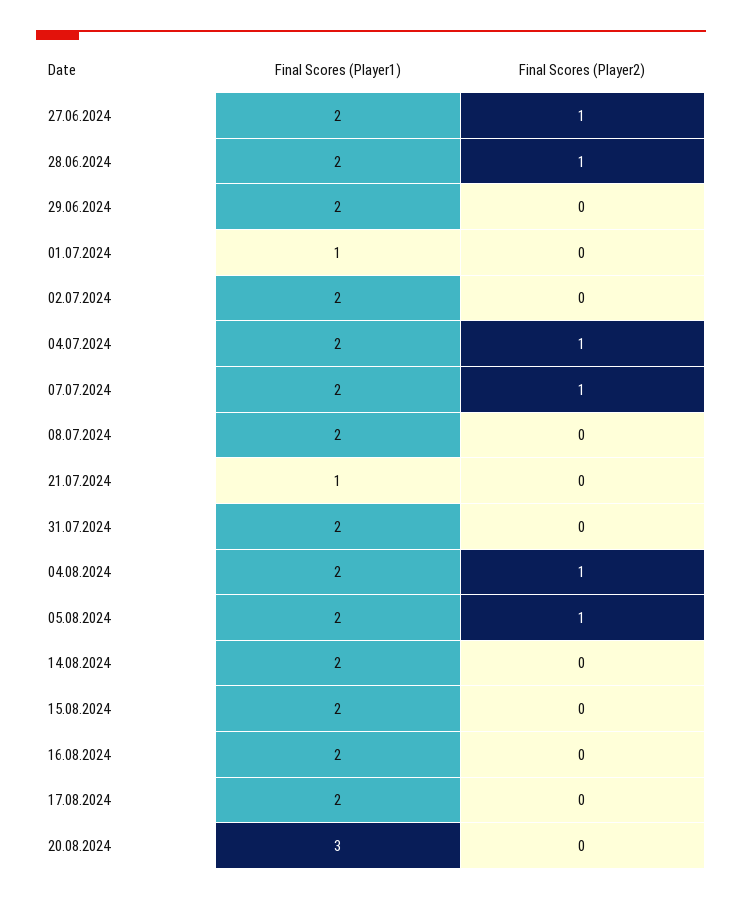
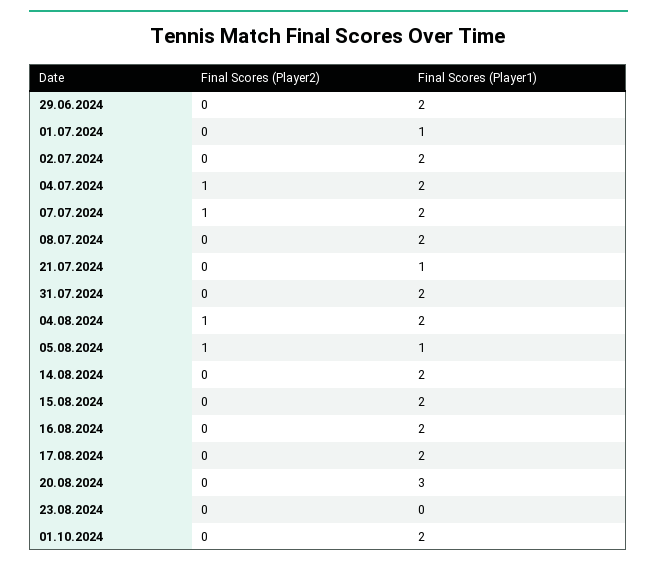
Final Scores (Player1), 27.06.2024: 2 -> none
Final Scores (Player2), 27.06.2024: 1 -> none
Final Scores (Player1), 28.06.2024: 2 -> none
Final Scores (Player2), 28.06.2024: 1 -> none
Final Scores (Player1), 05.08.2024: 2 -> 1
Final Scores (Player2), 23.08.2024: none -> 0
Final Scores (Player1), 23.08.2024: none -> 0
Final Scores (Player2), 01.10.2024: none -> 0
Final Scores (Player1), 01.10.2024: none -> 2

